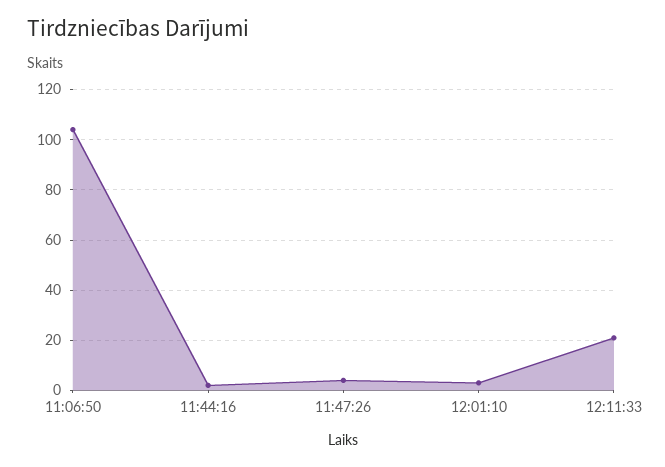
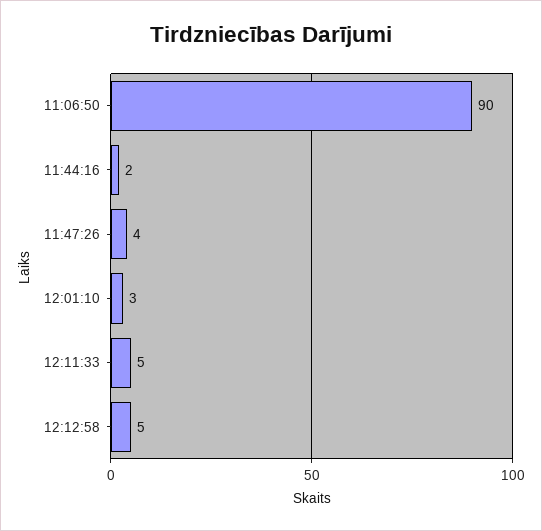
11:06:50: 105 -> 90
12:11:33: 20 -> 5
12:12:58: none -> 5

